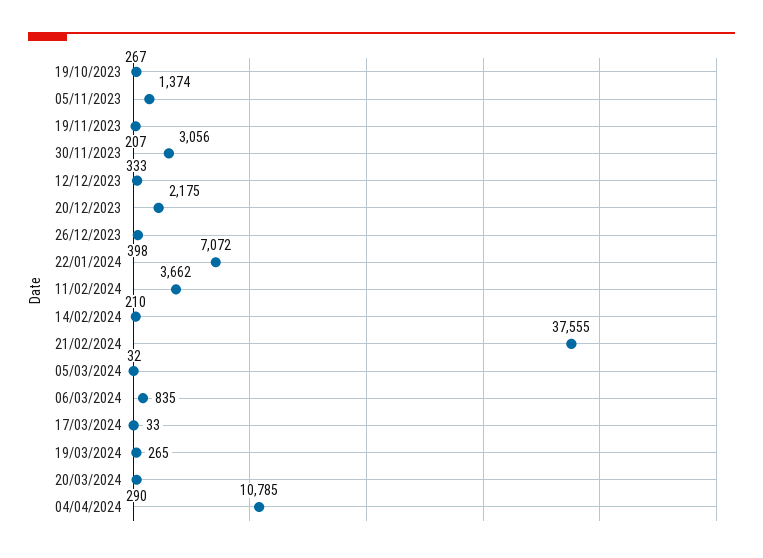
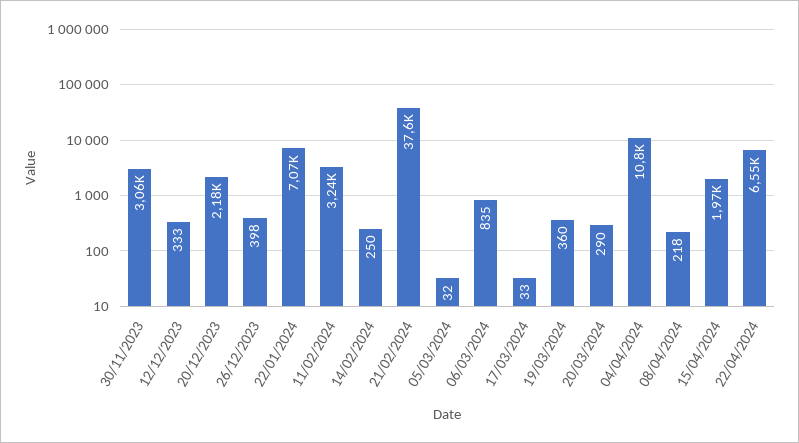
19/10/2023: 267 -> none
05/11/2023: 1374 -> none
19/11/2023: 207 -> none
11/02/2024: 3662 -> 3240
14/02/2024: 210 -> 250
19/03/2024: 265 -> 360
08/04/2024: none -> 218
15/04/2024: none -> 1970
22/04/2024: none -> 6550

